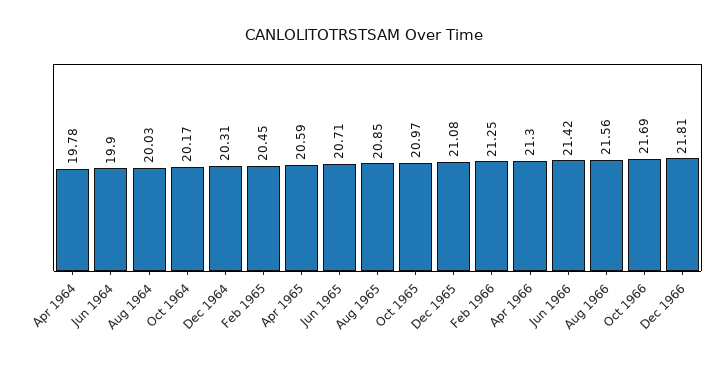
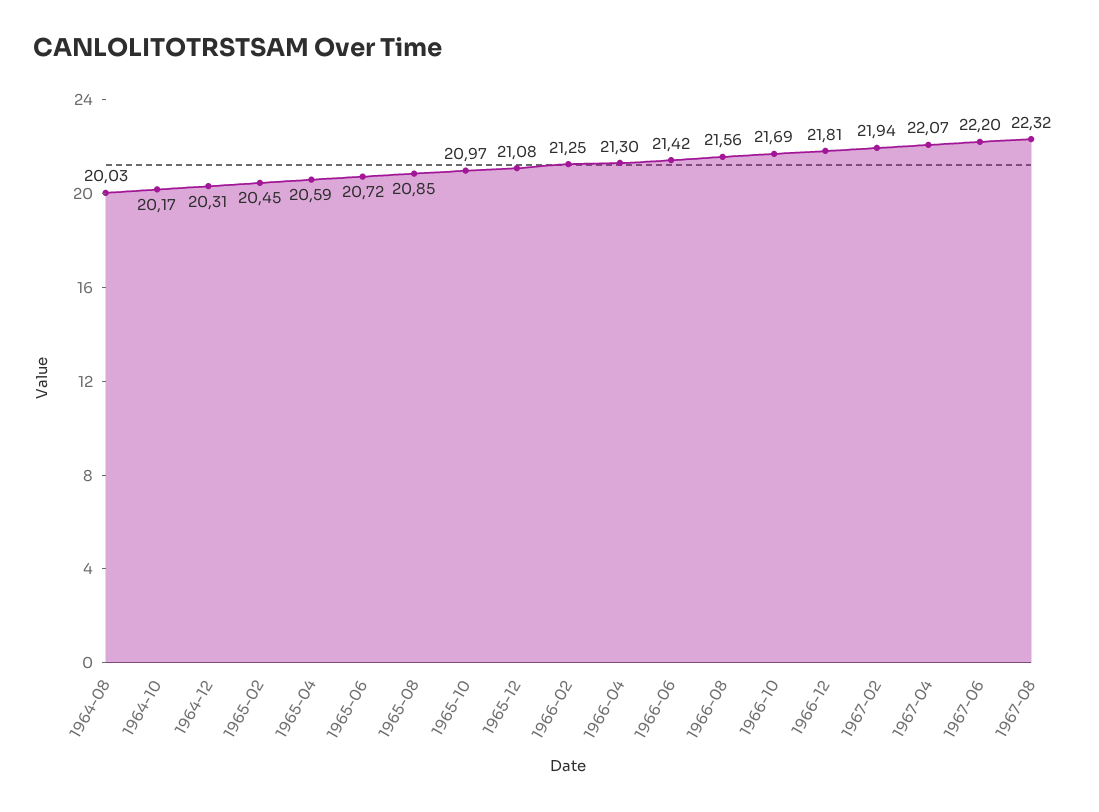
Apr 1964: 19.78 -> none
Jun 1964: 19.9 -> none
Jun 1965: 20.71 -> 20.72
1967-02: none -> 21.94
1967-04: none -> 22.07
1967-06: none -> 22.2
1967-08: none -> 22.32

